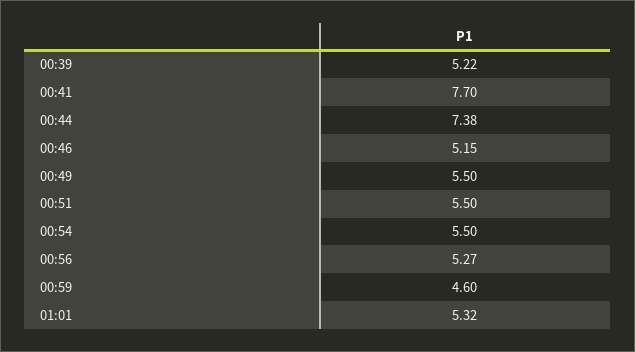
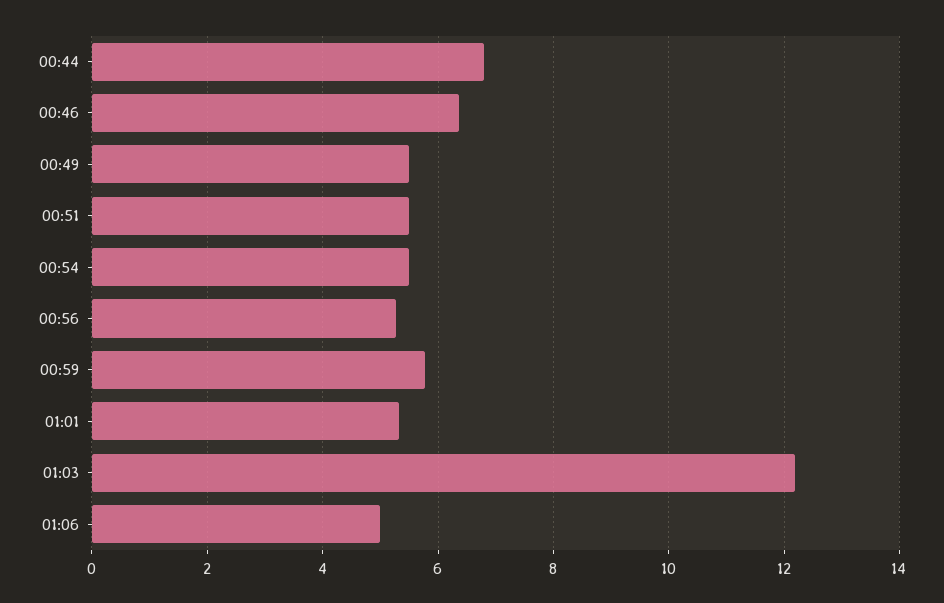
00:39: 5.22 -> none
00:41: 7.7 -> none
00:44: 7.38 -> 6.8
00:46: 5.15 -> 6.4
00:59: 4.6 -> 5.8
01:03: none -> 12.2
01:06: none -> 5

